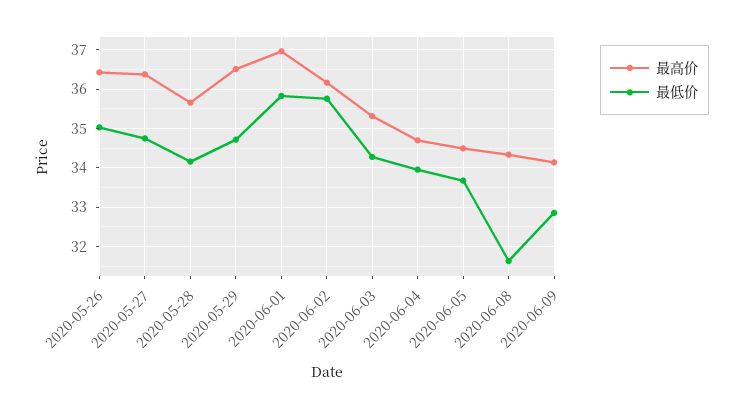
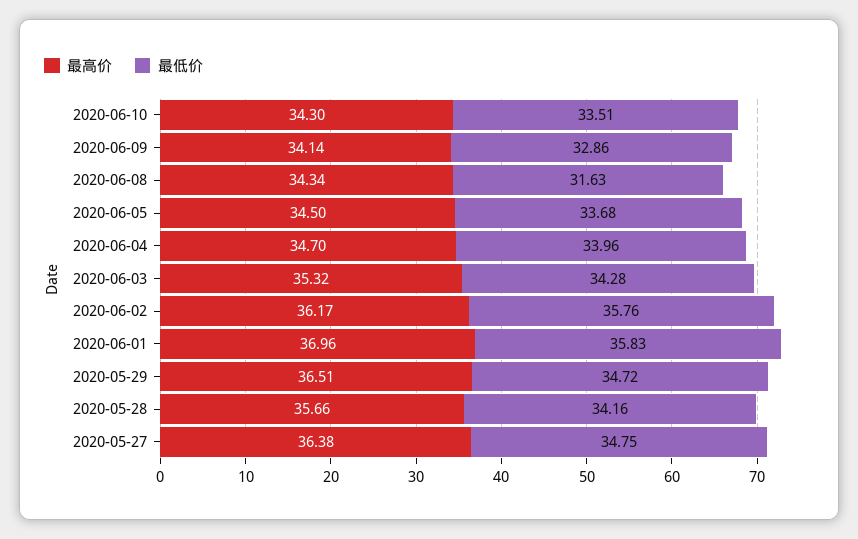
最高价, 2020-05-26: 36.4 -> none
最低价, 2020-05-26: 35 -> none
最高价, 2020-06-10: none -> 34.3
最低价, 2020-06-10: none -> 33.51

